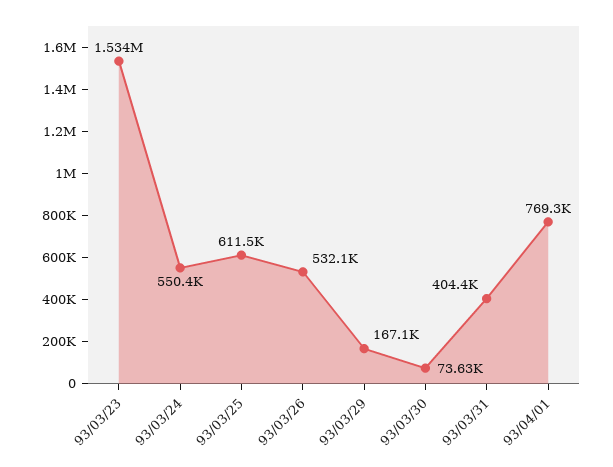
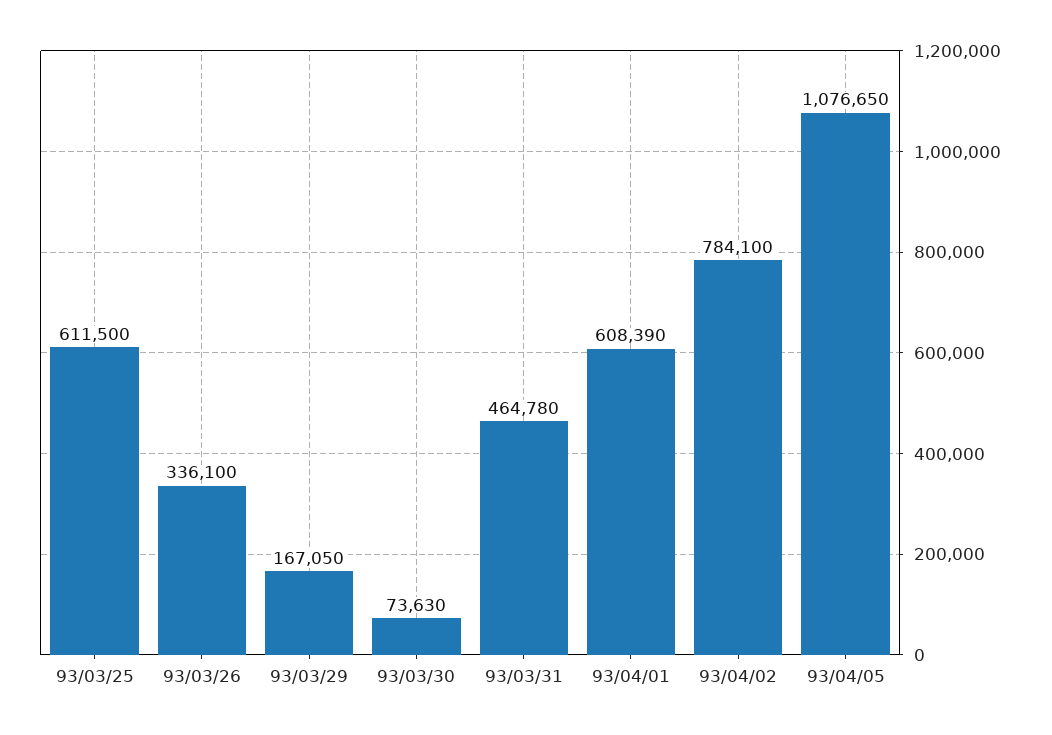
93/03/23: 1534000 -> none
93/03/24: 550400 -> none
93/03/26: 532100 -> 336100
93/03/31: 404400 -> 464780
93/04/01: 769300 -> 608390
93/04/02: none -> 784100
93/04/05: none -> 1076650

